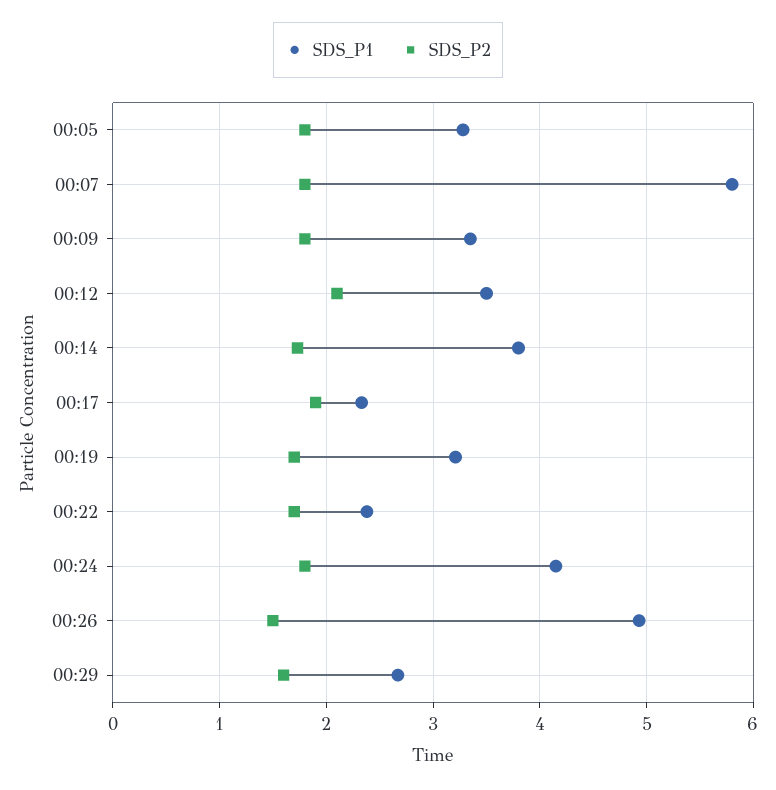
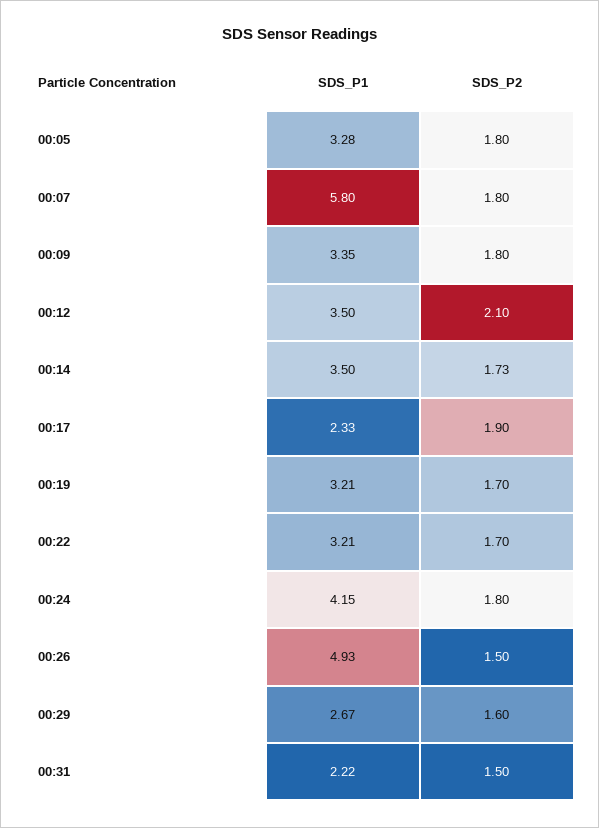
SDS_P1, 00:14: 3.8 -> 3.5
SDS_P1, 00:22: 2.4 -> 3.21
SDS_P1, 00:31: none -> 2.22
SDS_P2, 00:31: none -> 1.5

